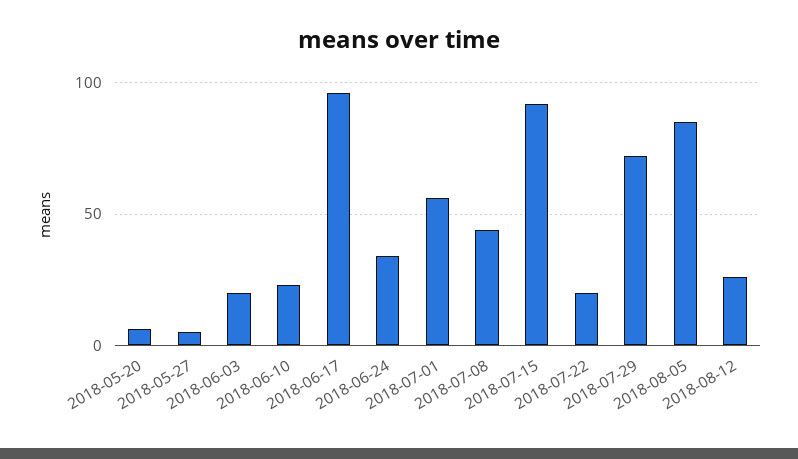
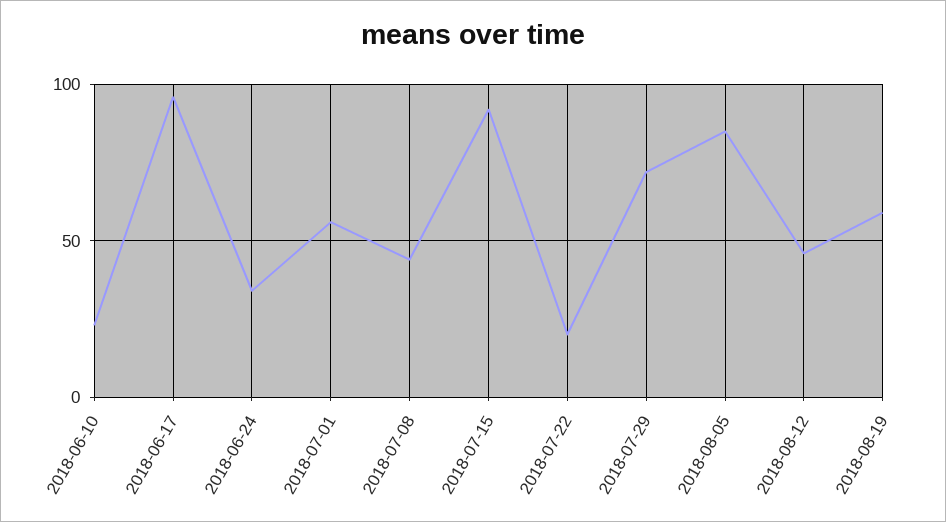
2018-05-20: 5 -> none
2018-05-27: 5 -> none
2018-06-03: 20 -> none
2018-08-12: 25 -> 45
2018-08-19: none -> 60

